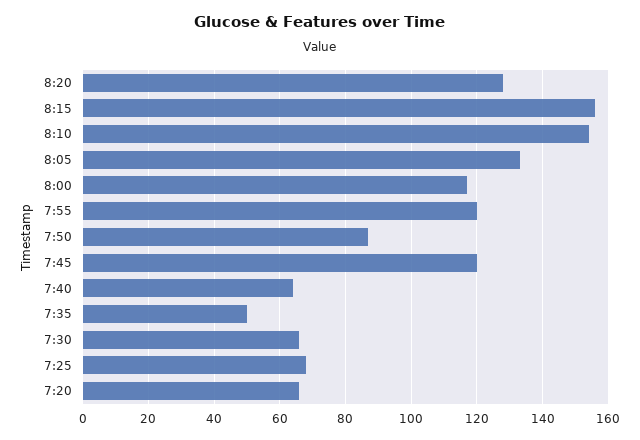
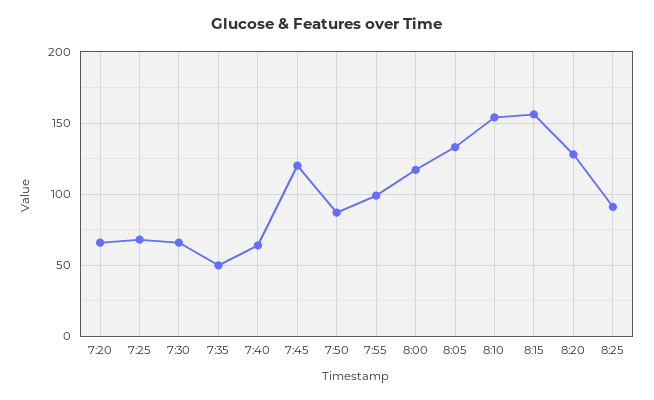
7:55: 120 -> 100
8:25: none -> 90

